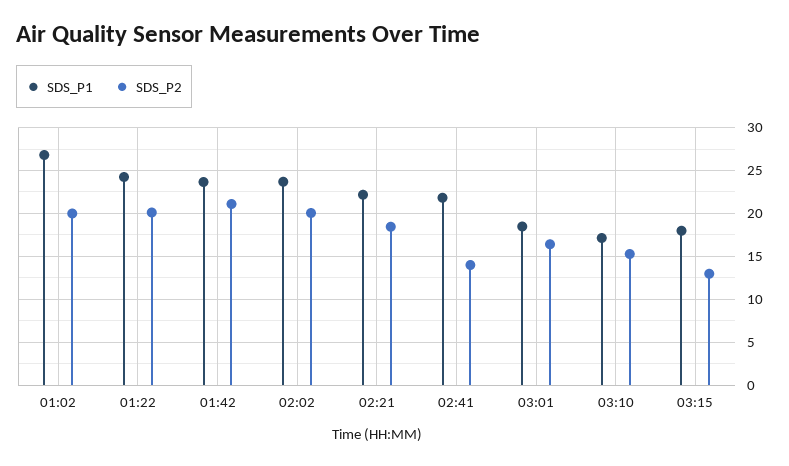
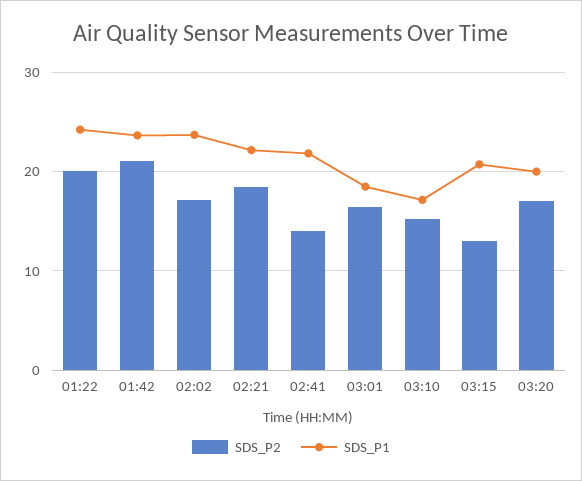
SDS_P1, 01:02: 27 -> none
SDS_P2, 01:02: 20 -> none
SDS_P2, 02:02: 20 -> 17
SDS_P1, 03:15: 18 -> 21
SDS_P2, 03:20: none -> 17
SDS_P1, 03:20: none -> 20

